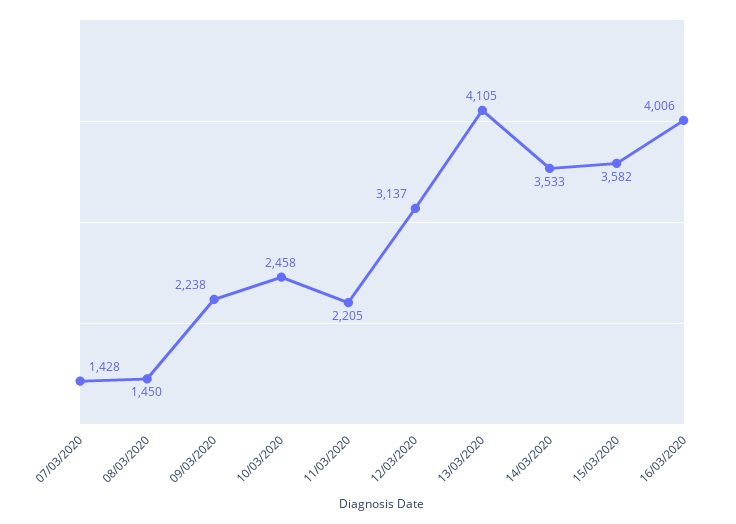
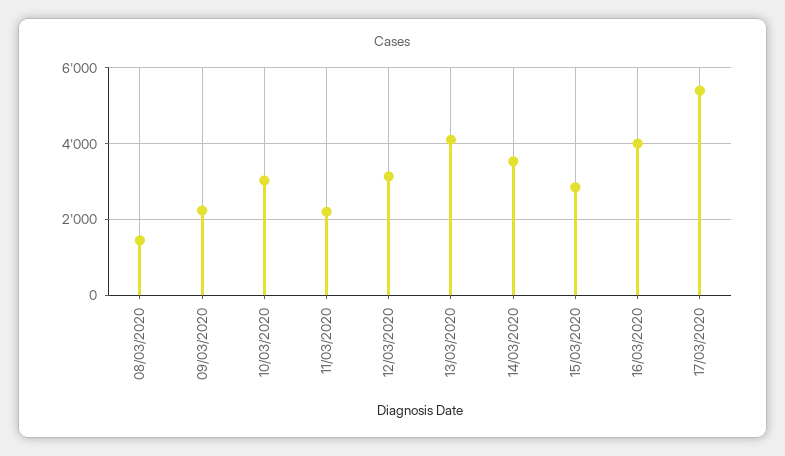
07/03/2020: 1428 -> none
10/03/2020: 2458 -> 3000
15/03/2020: 3582 -> 2800
17/03/2020: none -> 5400

